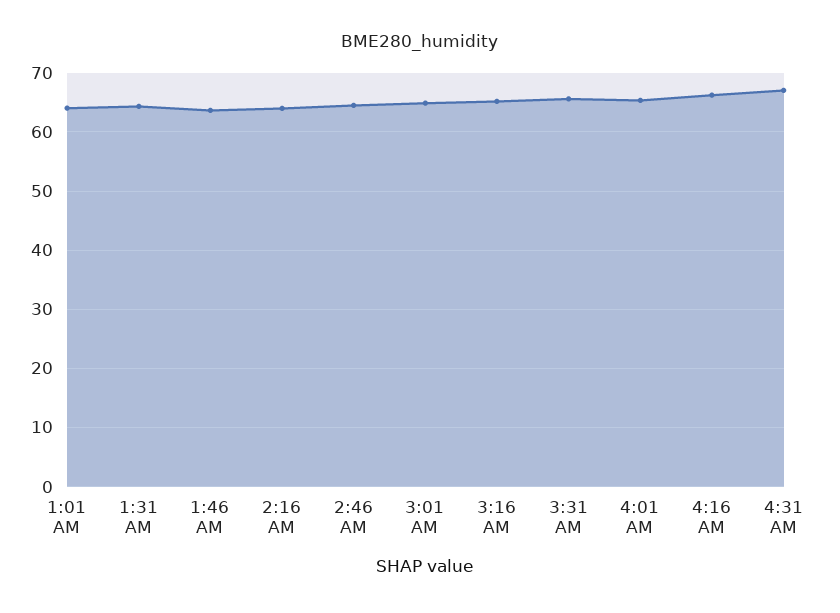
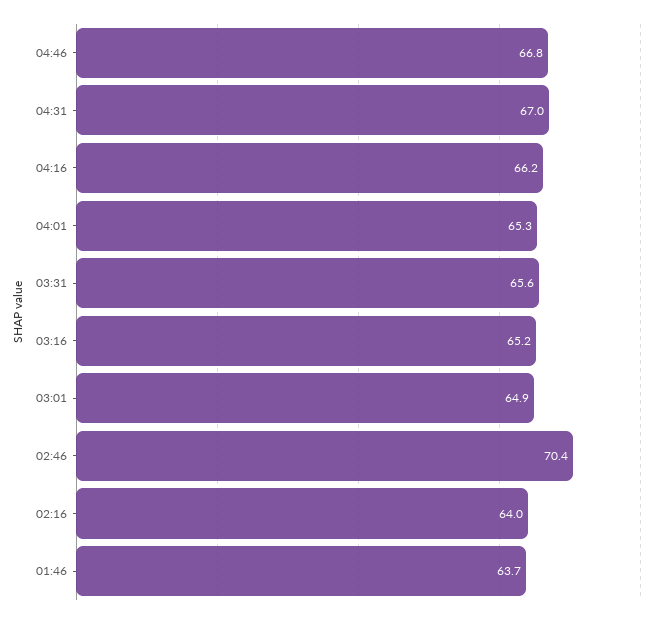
1:01 AM: 64 -> none
1:31 AM: 64 -> none
2:46 AM: 64 -> 70.4
04:46: none -> 66.8

